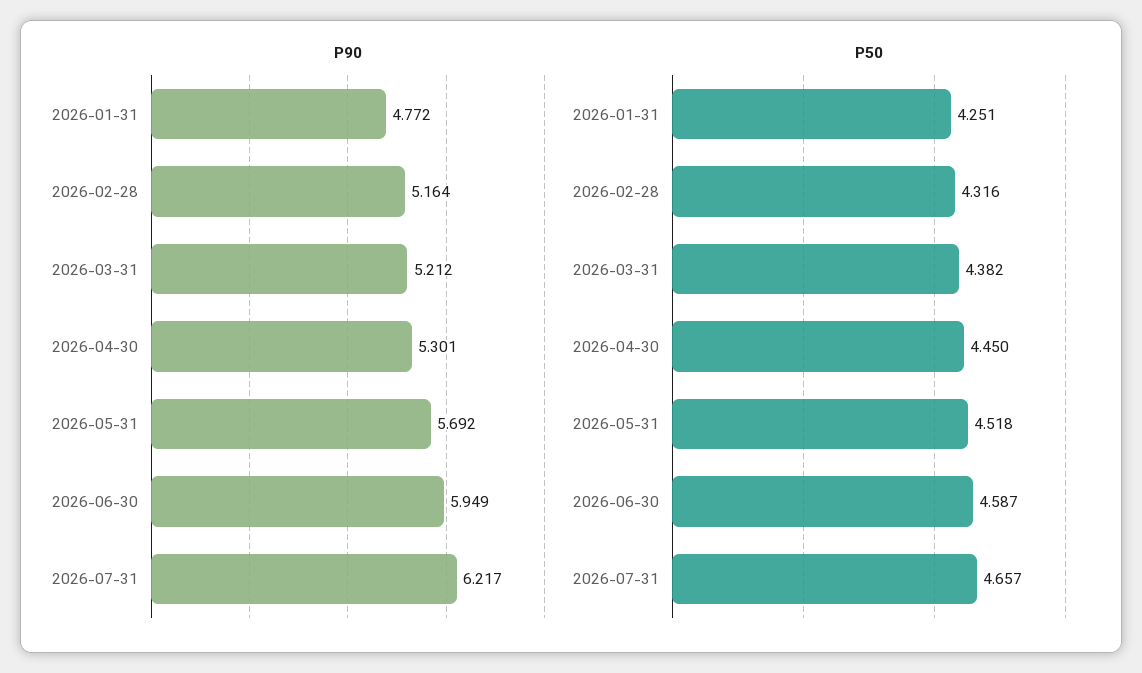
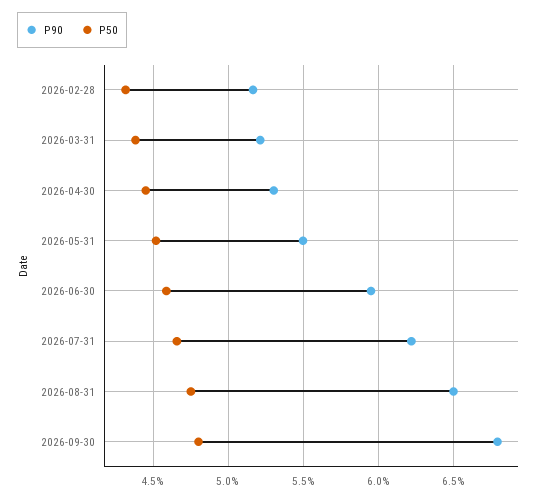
P90, 2026-01-31: 4.772 -> none
P90, 2026-05-31: 5.692 -> 5.5
P50, 2026-01-31: 4.251 -> none
P90, 2026-08-31: none -> 6.5
P50, 2026-08-31: none -> 4.75
P90, 2026-09-30: none -> 6.8
P50, 2026-09-30: none -> 4.8

